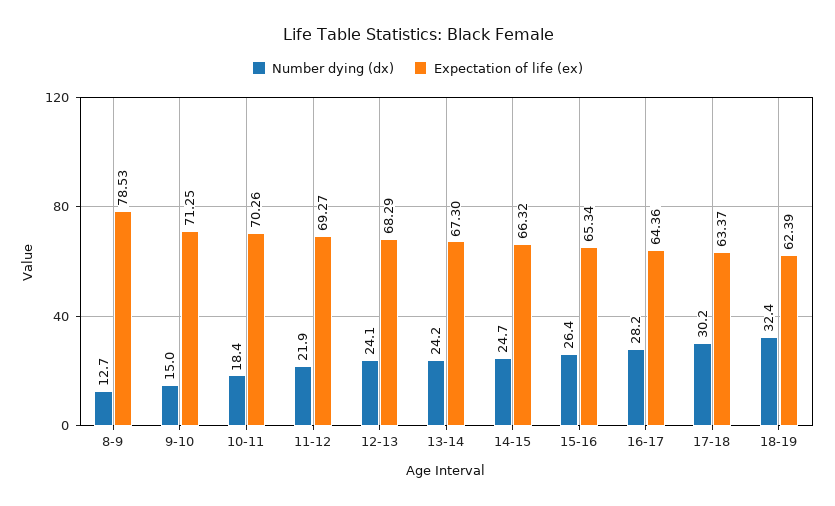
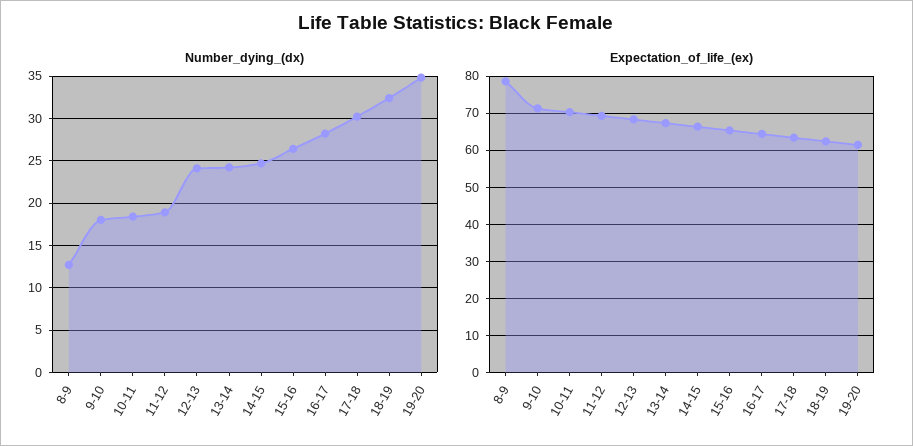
Number dying (dx), 9-10: 15 -> 18
Number dying (dx), 11-12: 21.9 -> 19
Number dying (dx), 19-20: none -> 35
Expectation of life (ex), 19-20: none -> 62

